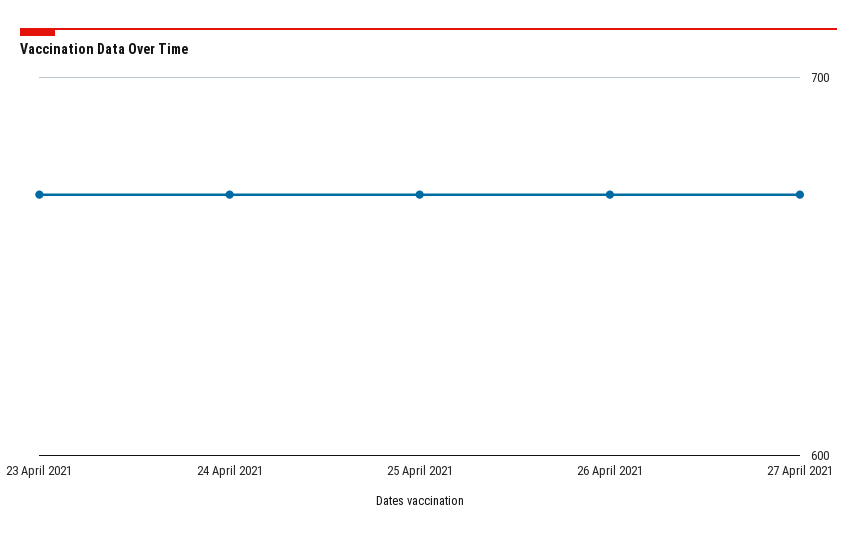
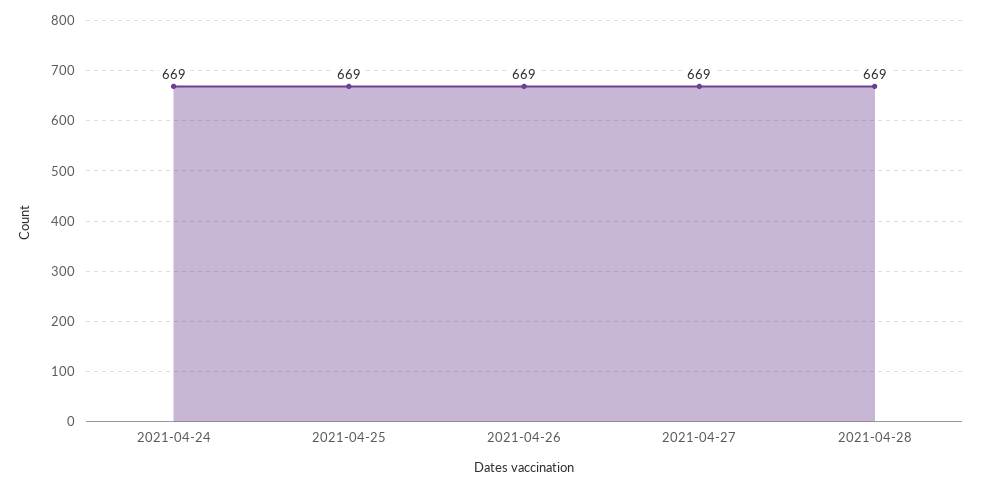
23 April 2021: 670 -> none
2021-04-28: none -> 669

